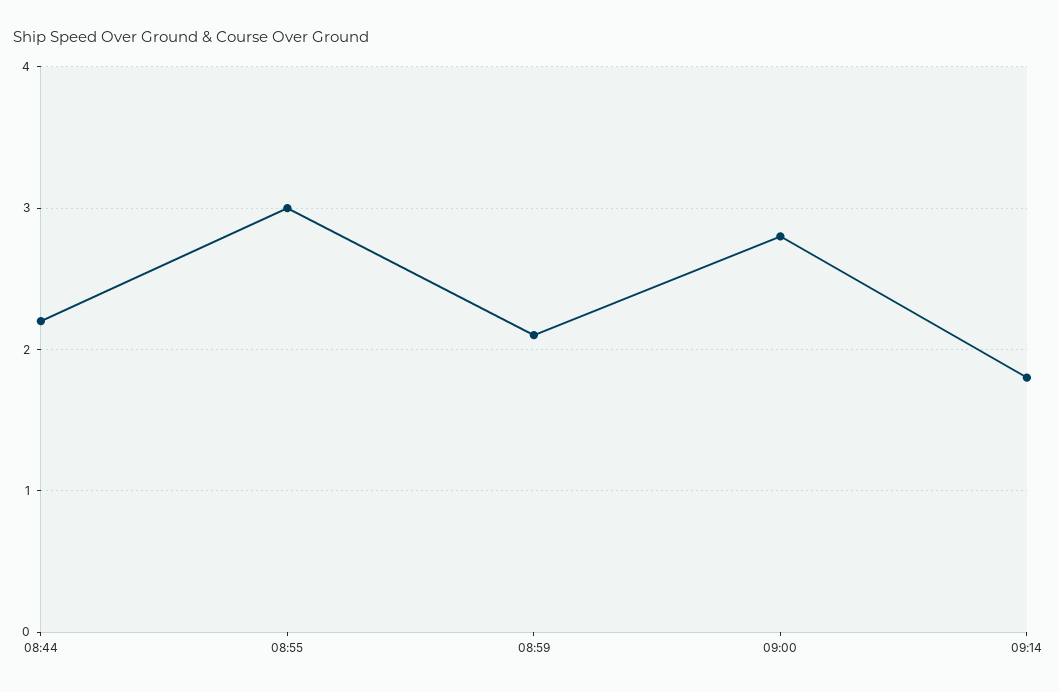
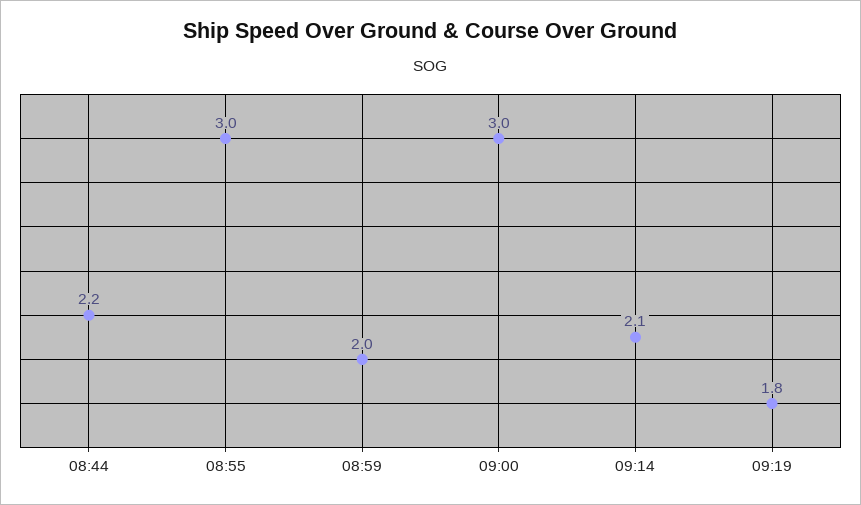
08:59: 2.1 -> 2
09:00: 2.8 -> 3
09:14: 1.8 -> 2.1
09:19: none -> 1.8

